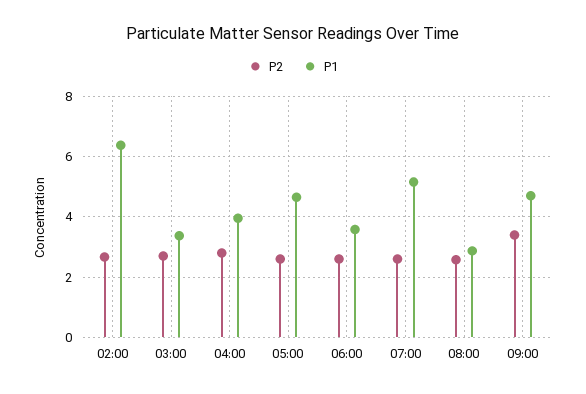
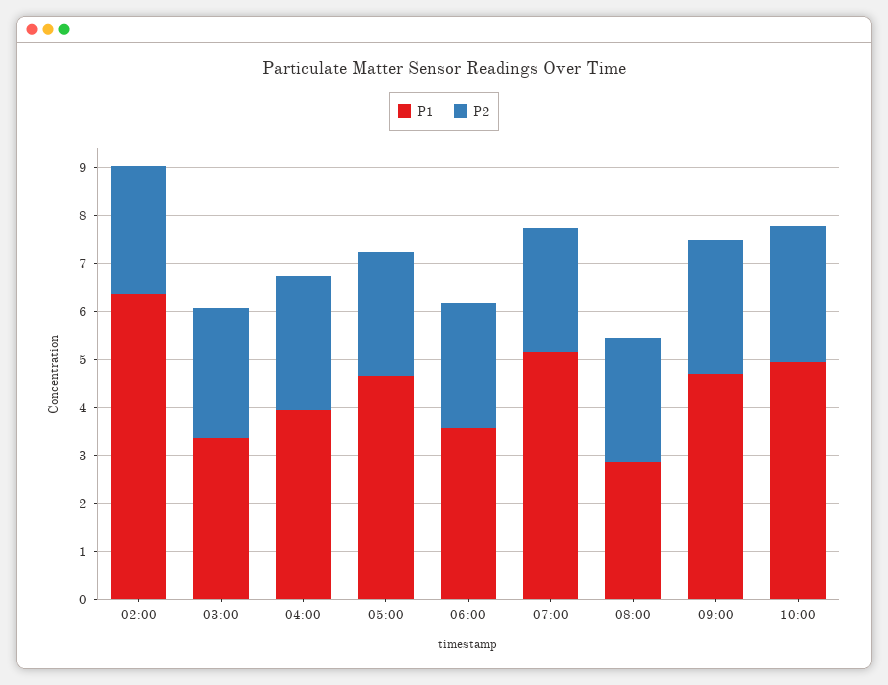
P2, 09:00: 3.4 -> 2.8
P1, 10:00: none -> 5
P2, 10:00: none -> 2.8

